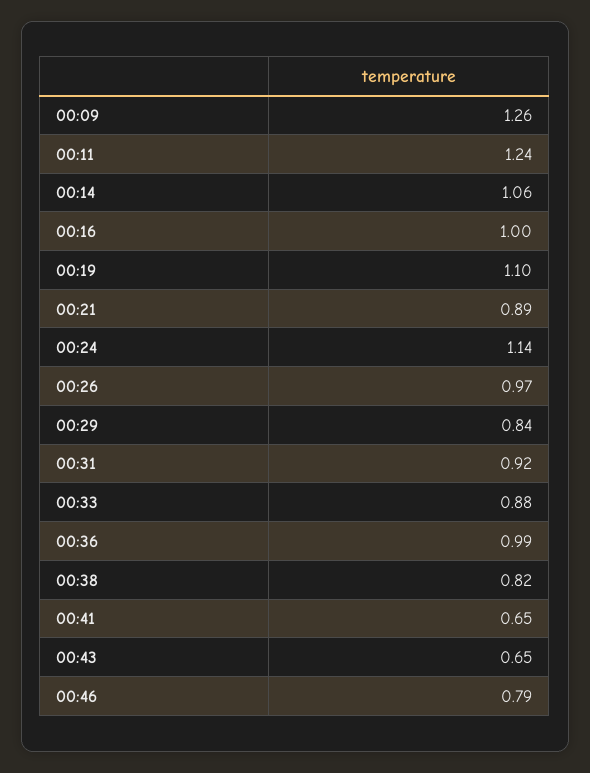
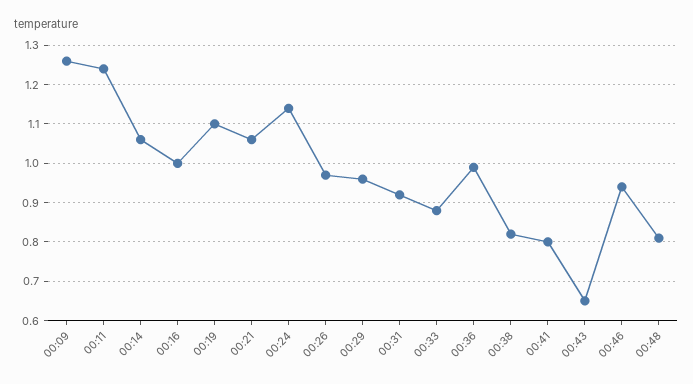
00:21: 0.89 -> 1.05
00:29: 0.84 -> 0.95
00:41: 0.65 -> 0.8
00:46: 0.79 -> 0.95
00:48: none -> 0.8

